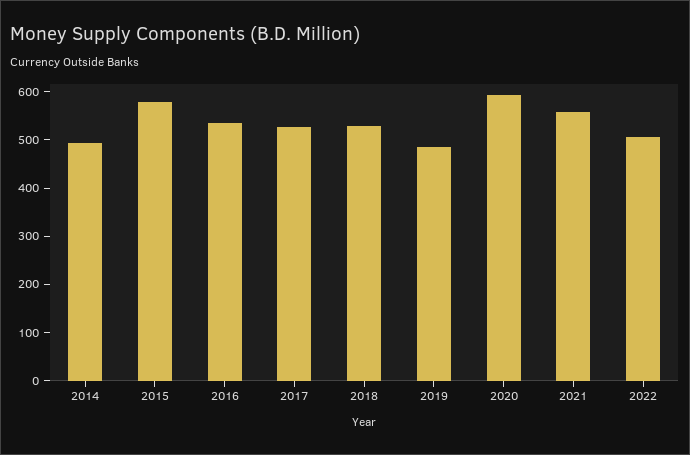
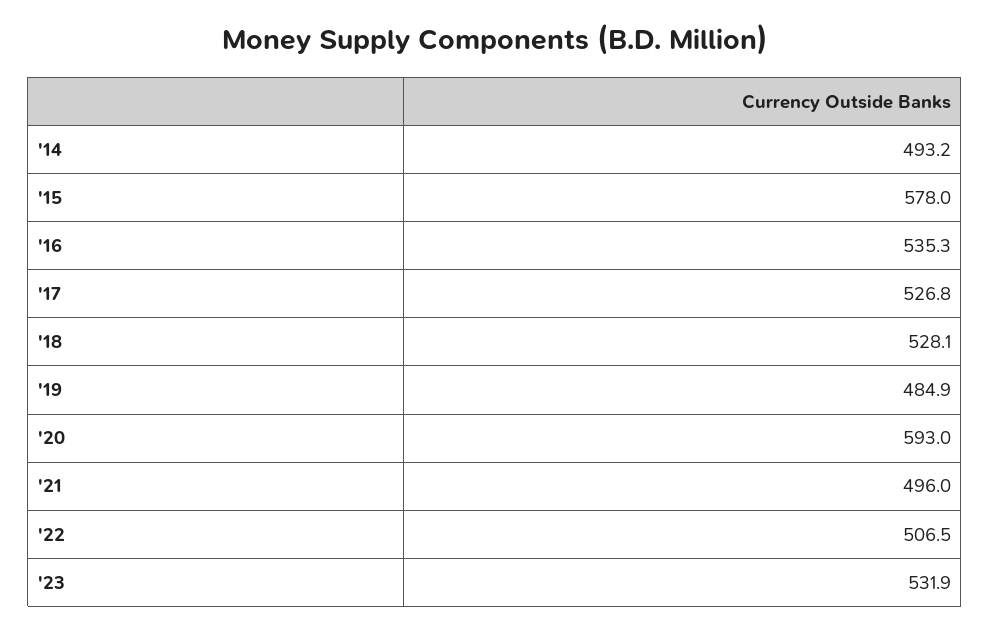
2021: 560 -> 496
'23: none -> 531.9

